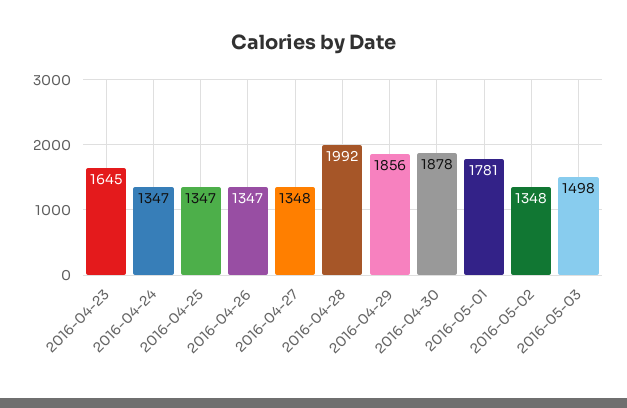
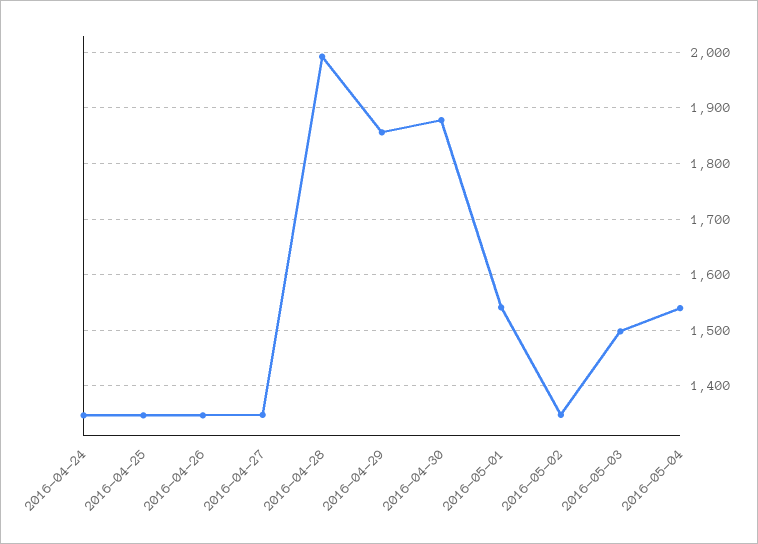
2016-04-23: 1645 -> none
2016-05-01: 1781 -> 1540
2016-05-04: none -> 1540

